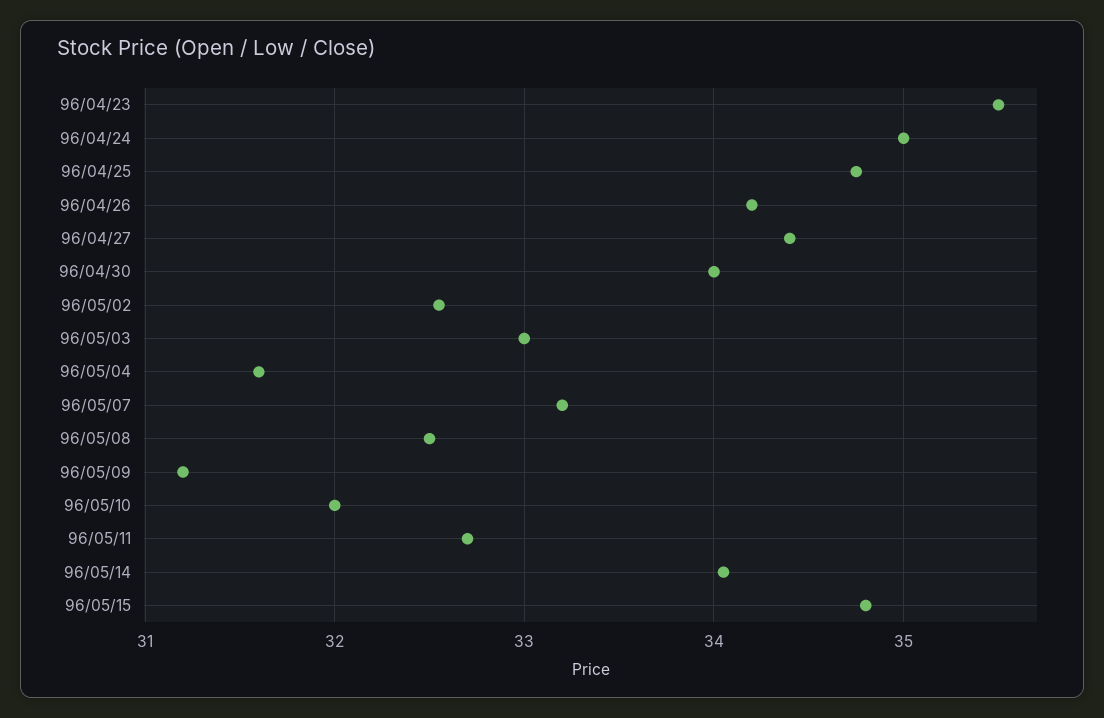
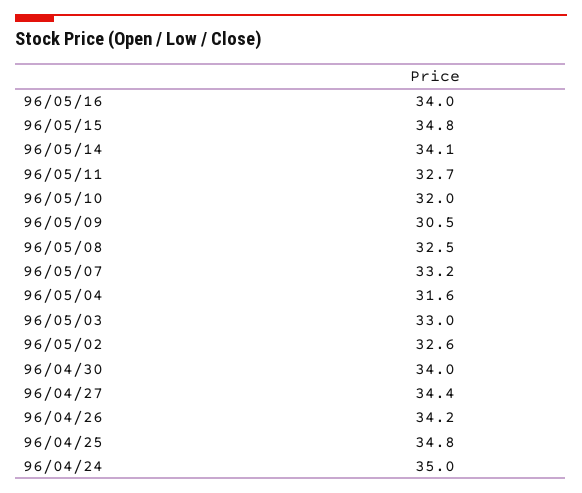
96/04/23: 35.5 -> none
96/05/09: 31.2 -> 30.5
96/05/16: none -> 34

